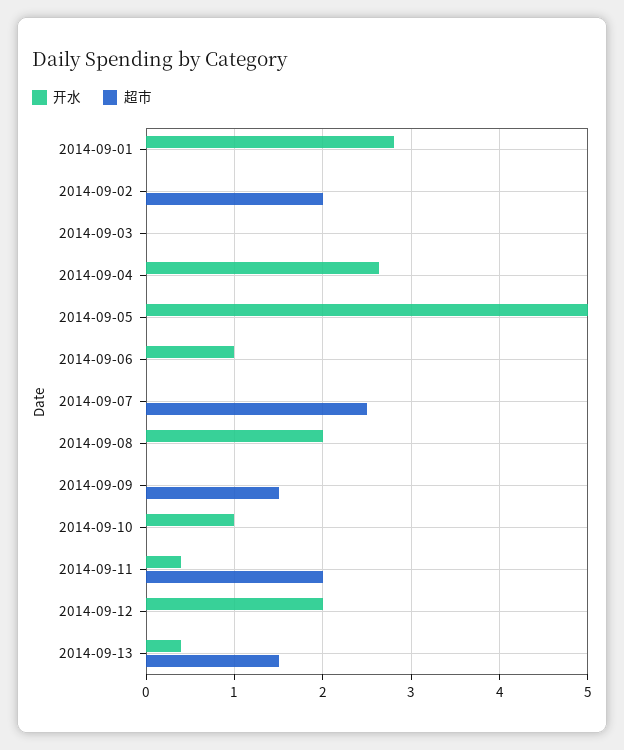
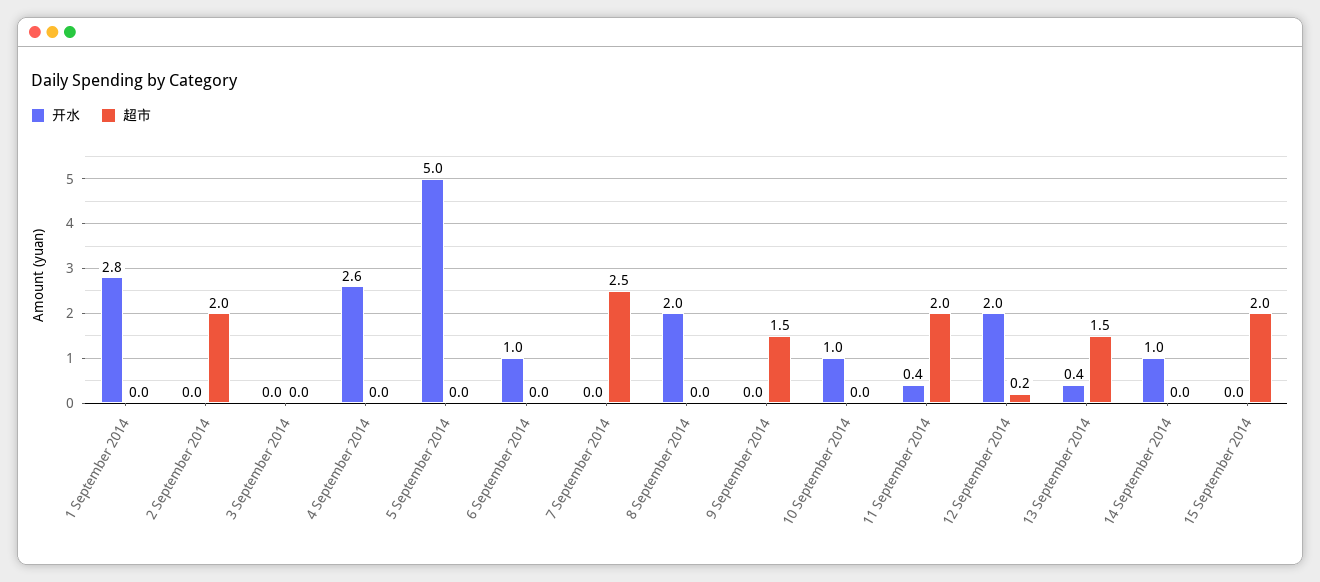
超市, 2014-09-12: 0 -> 0.2
开水, 14 September 2014: none -> 1
超市, 14 September 2014: none -> 0
开水, 15 September 2014: none -> 0
超市, 15 September 2014: none -> 2

